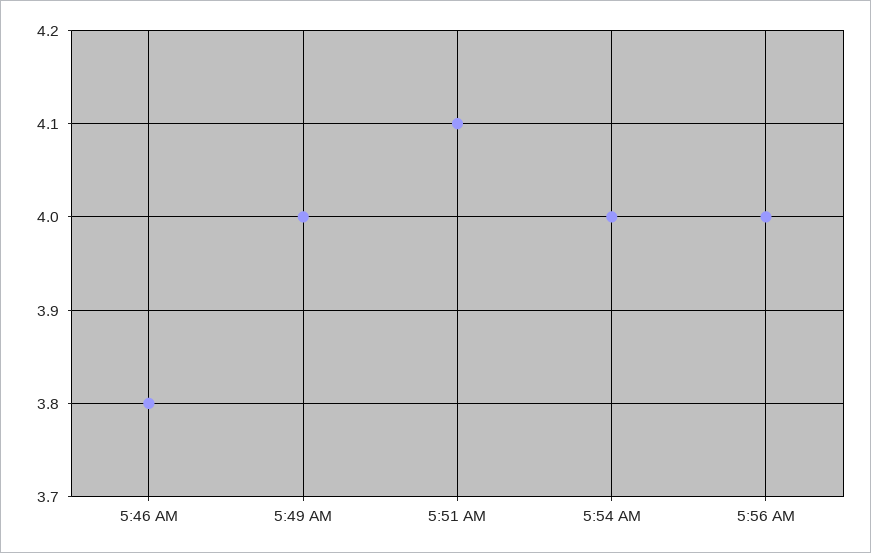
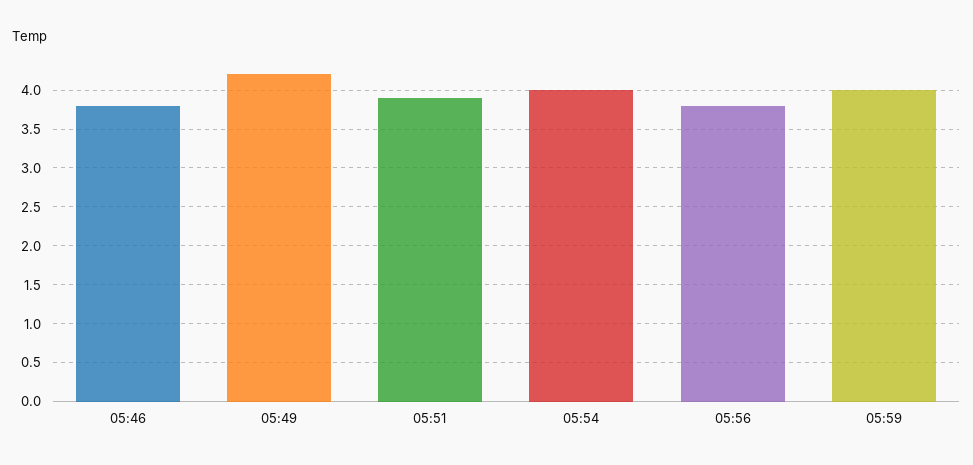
5:49 AM: 4 -> 4.2
5:51 AM: 4.1 -> 3.9
5:56 AM: 4 -> 3.8
05:59: none -> 4

